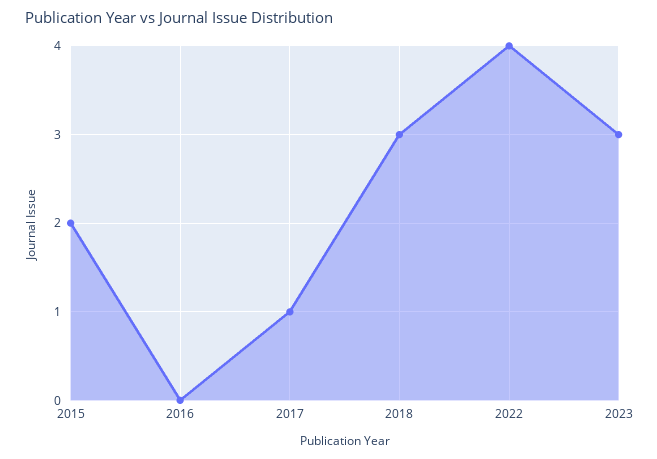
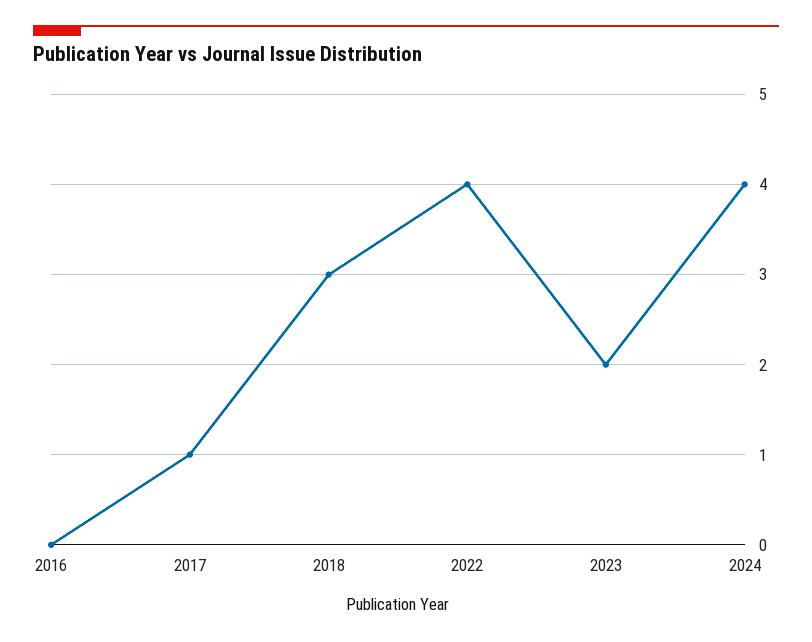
2015: 2 -> none
2023: 3 -> 2
2024: none -> 4

